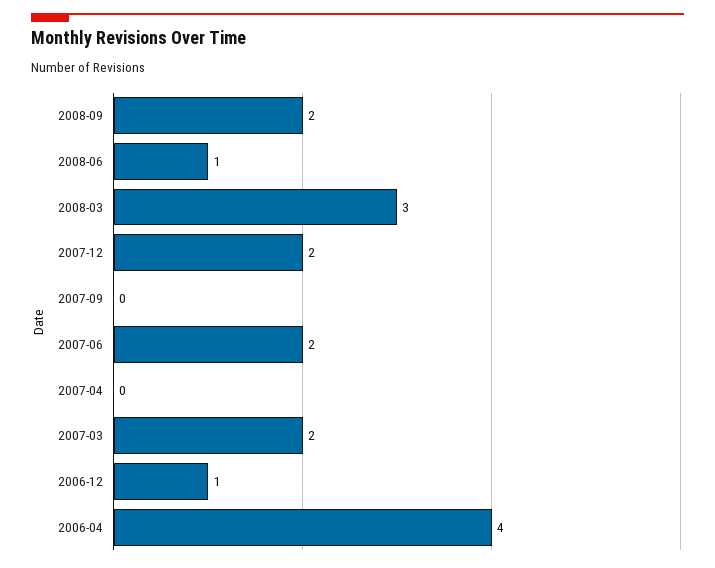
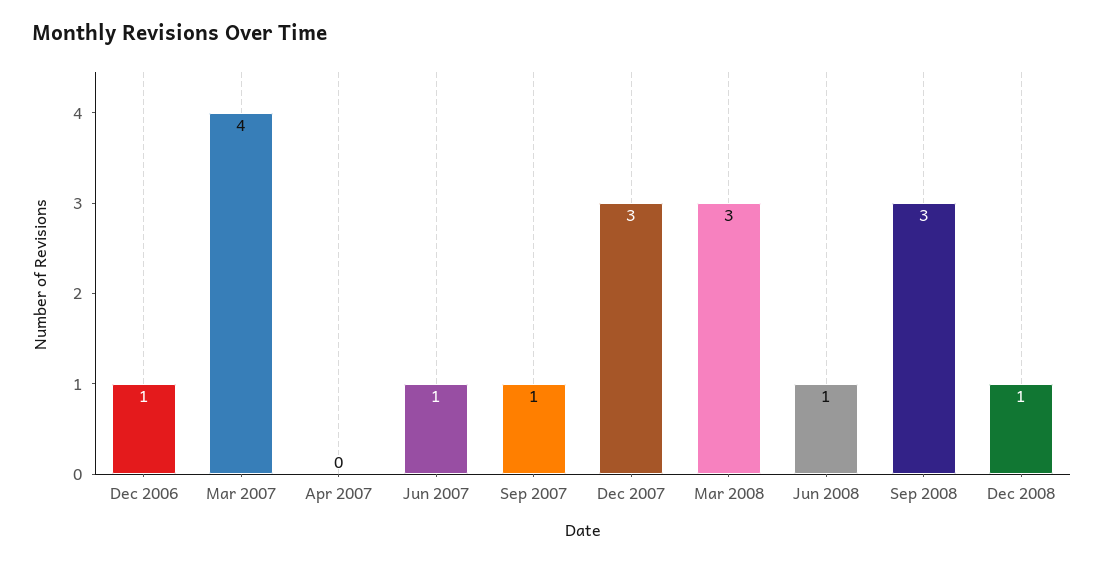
2008-09: 2 -> 3
2007-12: 2 -> 3
2007-09: 0 -> 1
2007-06: 2 -> 1
2007-03: 2 -> 4
2006-04: 4 -> none
Dec 2008: none -> 1

